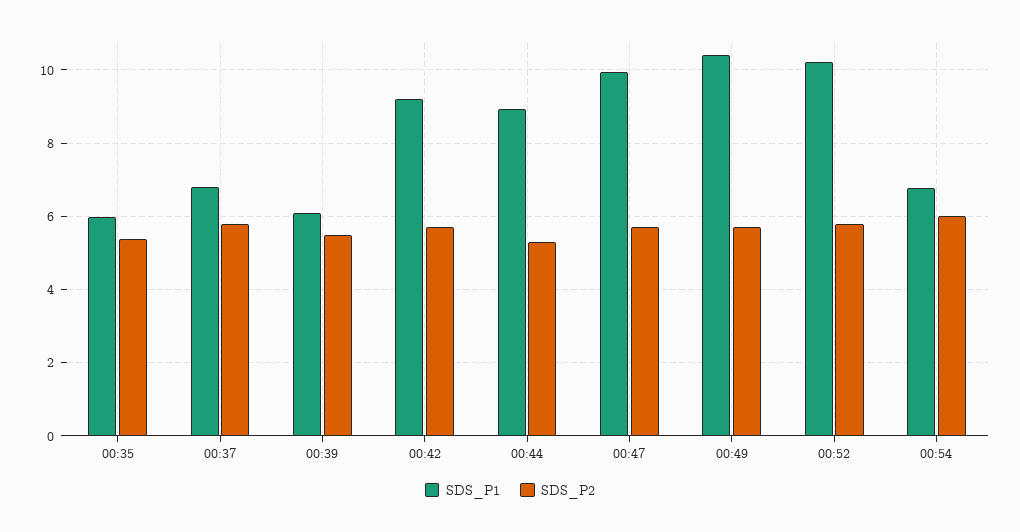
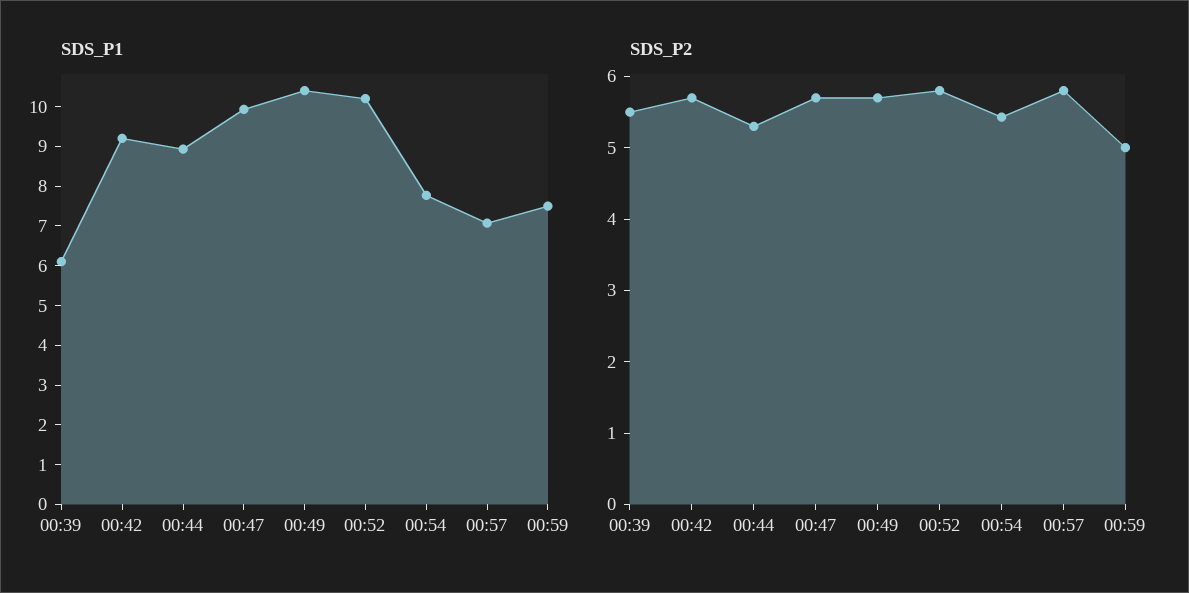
SDS_P1, 00:35: 6 -> none
SDS_P2, 00:35: 5.4 -> none
SDS_P1, 00:37: 6.8 -> none
SDS_P2, 00:37: 5.8 -> none
SDS_P1, 00:54: 6.8 -> 7.75
SDS_P2, 00:54: 6 -> 5.4
SDS_P1, 00:57: none -> 7
SDS_P1, 00:59: none -> 7.5
SDS_P2, 00:57: none -> 5.8
SDS_P2, 00:59: none -> 5

